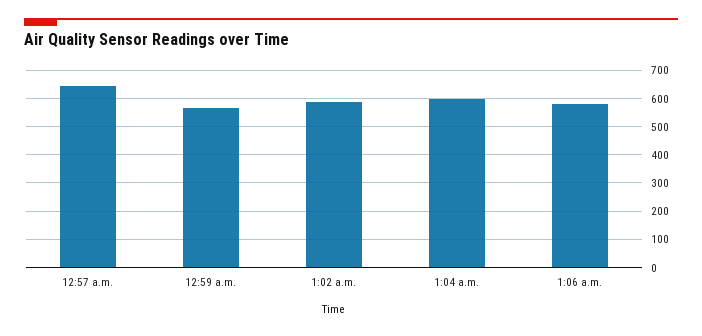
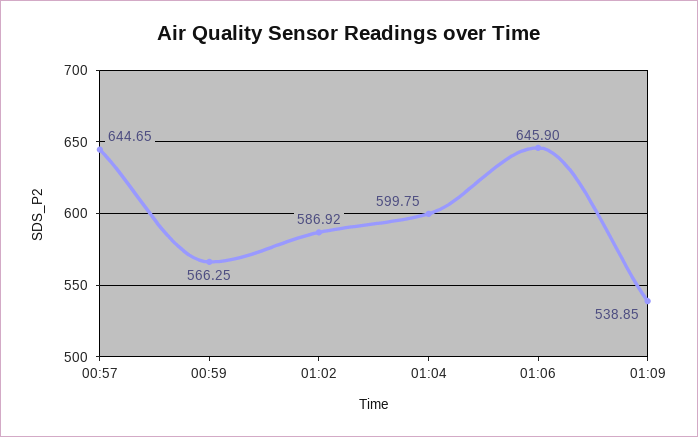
1:06 a.m.: 575 -> 645.9
01:09: none -> 538.85

